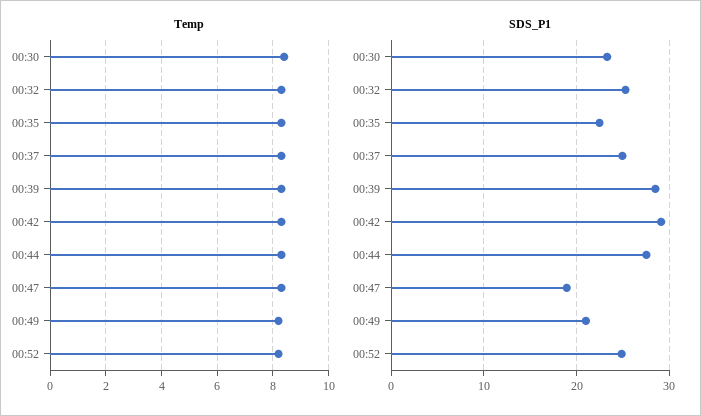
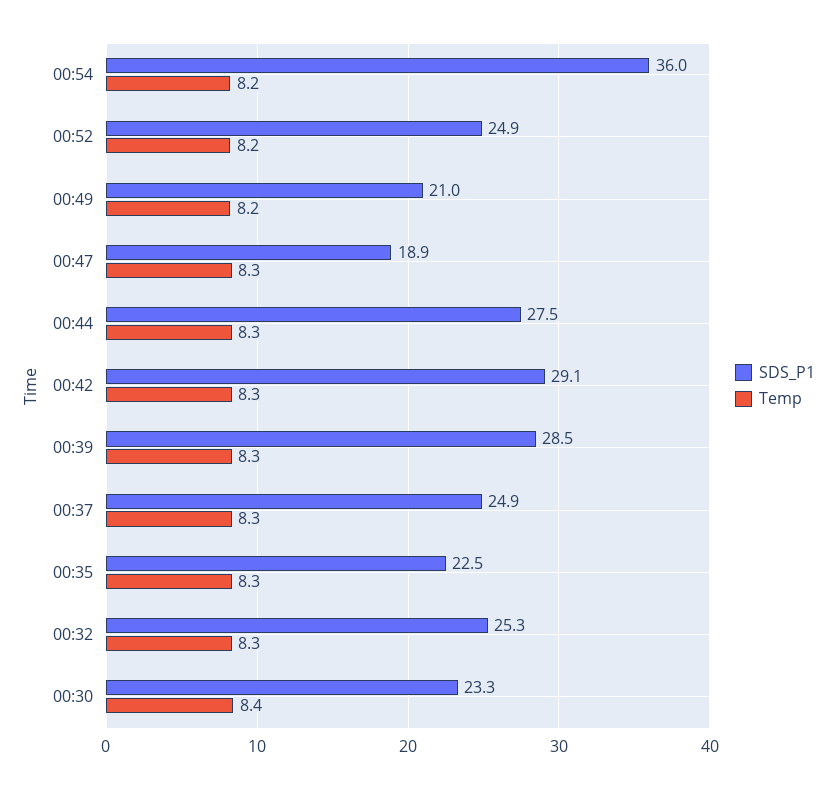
SDS_P1, 00:54: none -> 36
Temp, 00:54: none -> 8.2

